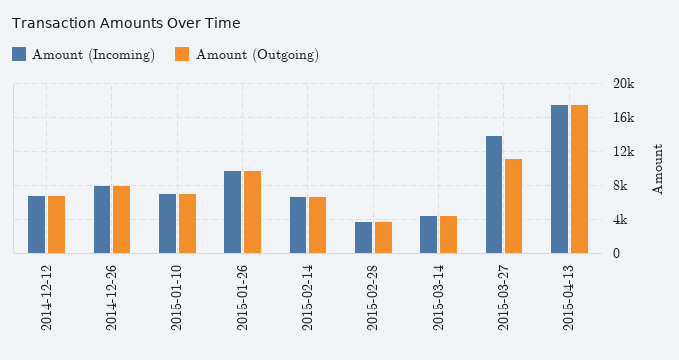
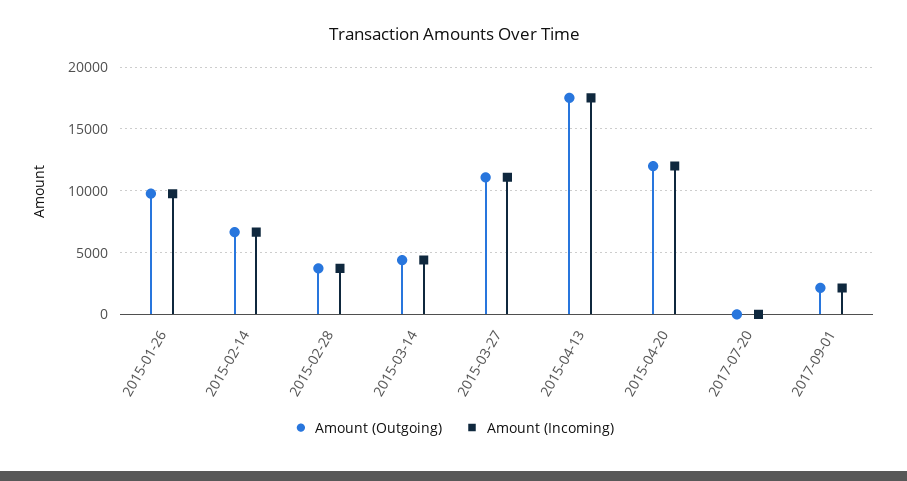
Amount (Incoming), 2014-12-12: 7000 -> none
Amount (Outgoing), 2014-12-12: 7000 -> none
Amount (Incoming), 2014-12-26: 8000 -> none
Amount (Outgoing), 2014-12-26: 8000 -> none
Amount (Incoming), 2015-01-10: 7000 -> none
Amount (Outgoing), 2015-01-10: 7000 -> none
Amount (Incoming), 2015-03-27: 14000 -> 11000
Amount (Outgoing), 2015-04-20: none -> 12000
Amount (Incoming), 2015-04-20: none -> 12000
Amount (Outgoing), 2017-07-20: none -> 0
Amount (Incoming), 2017-07-20: none -> 0
Amount (Outgoing), 2017-09-01: none -> 2000
Amount (Incoming), 2017-09-01: none -> 2000

